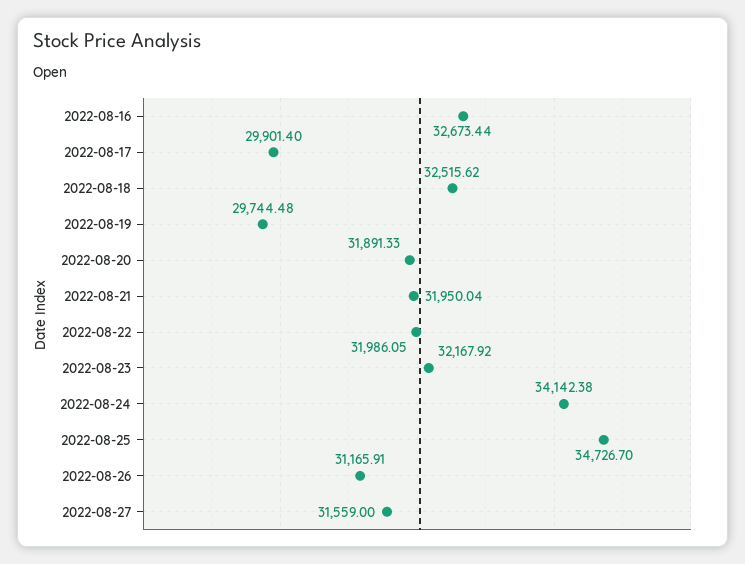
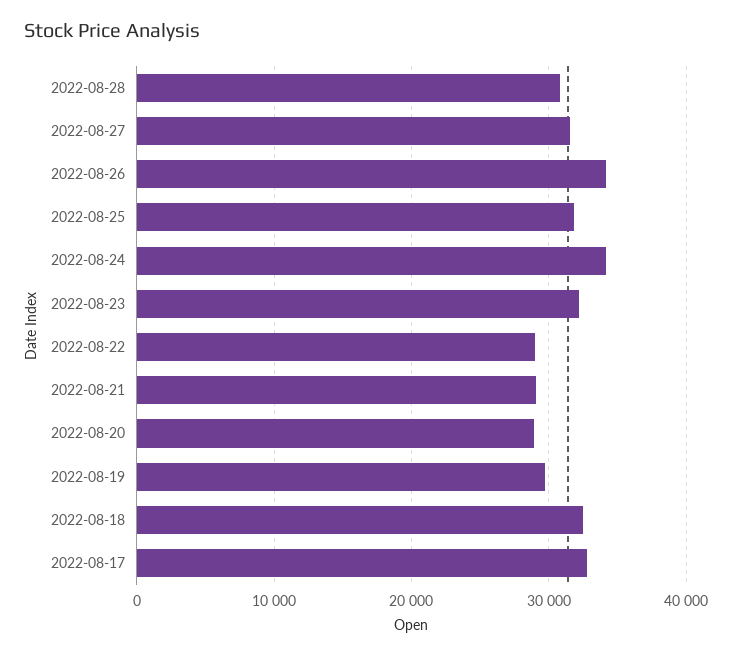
2022-08-16: 32673.44 -> none
2022-08-17: 29901.4 -> 33000
2022-08-20: 31891.33 -> 29000
2022-08-21: 31950.04 -> 29000
2022-08-22: 31986.05 -> 29000
2022-08-25: 34726.7 -> 32000
2022-08-26: 31165.91 -> 34000
2022-08-28: none -> 31000

